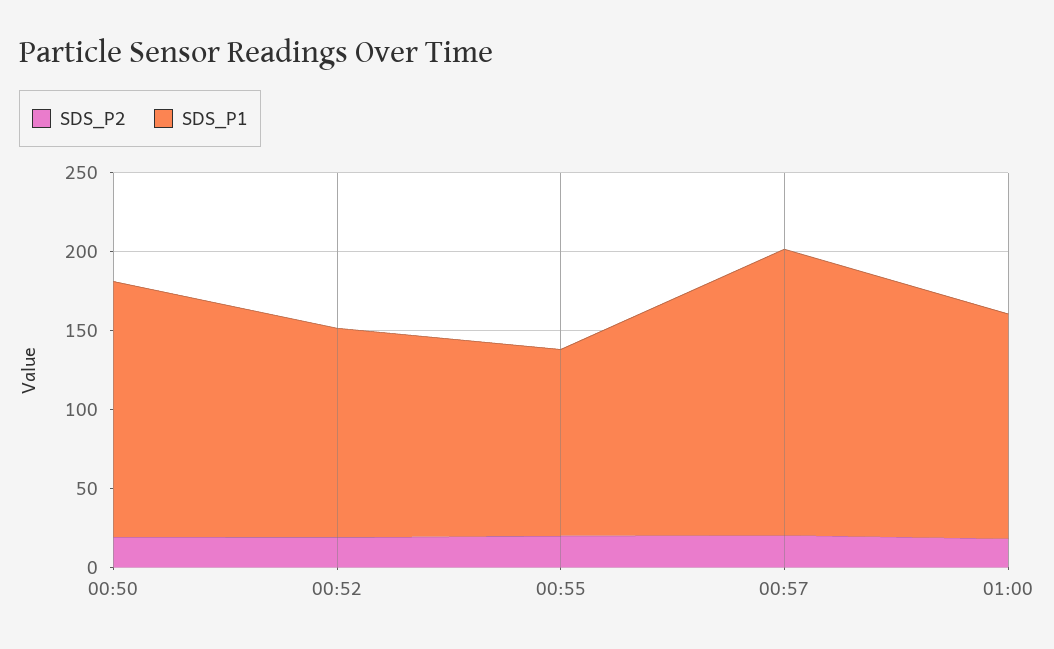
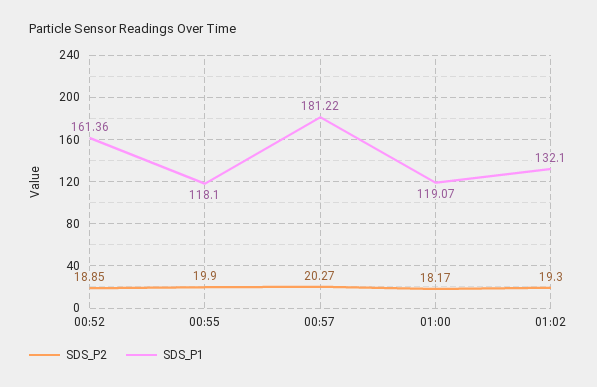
SDS_P2, 00:50: 20 -> none
SDS_P1, 00:50: 160 -> none
SDS_P1, 00:52: 130 -> 161.36
SDS_P1, 01:00: 140 -> 119.07
SDS_P2, 01:02: none -> 19.3
SDS_P1, 01:02: none -> 132.1

